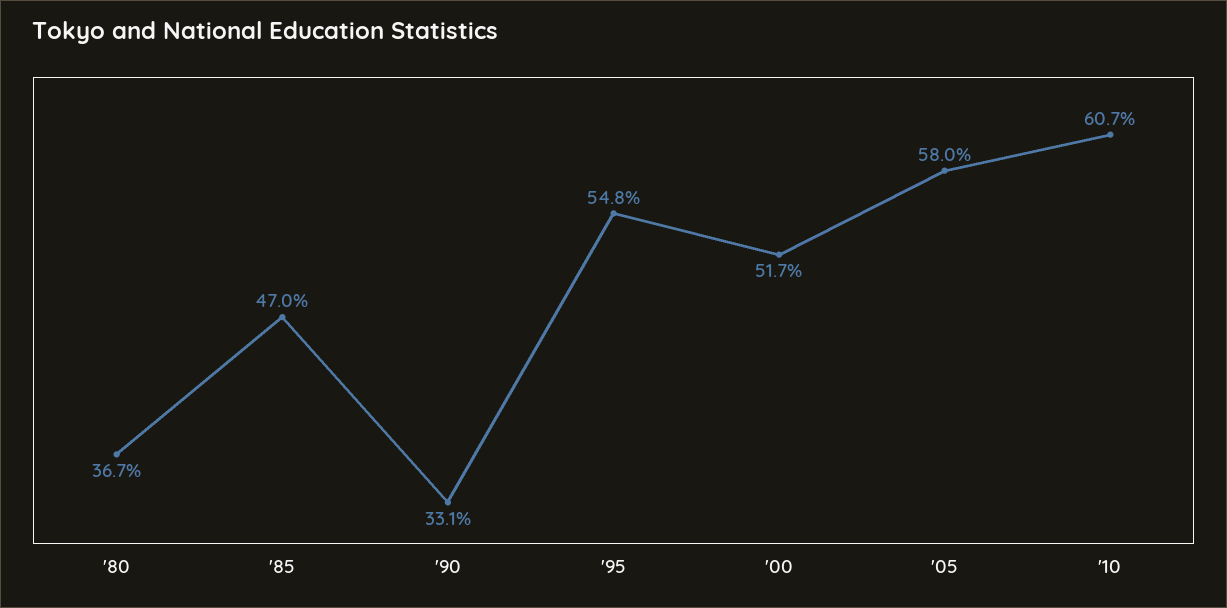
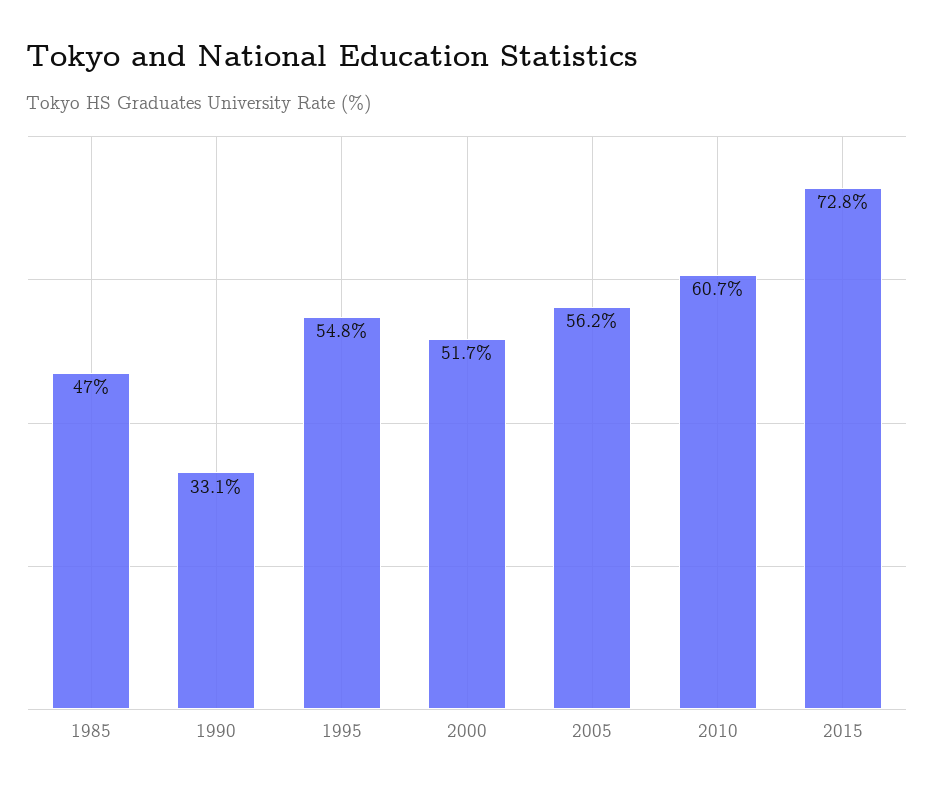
'80: 36.7 -> none
'05: 58 -> 56.2
2015: none -> 72.8

